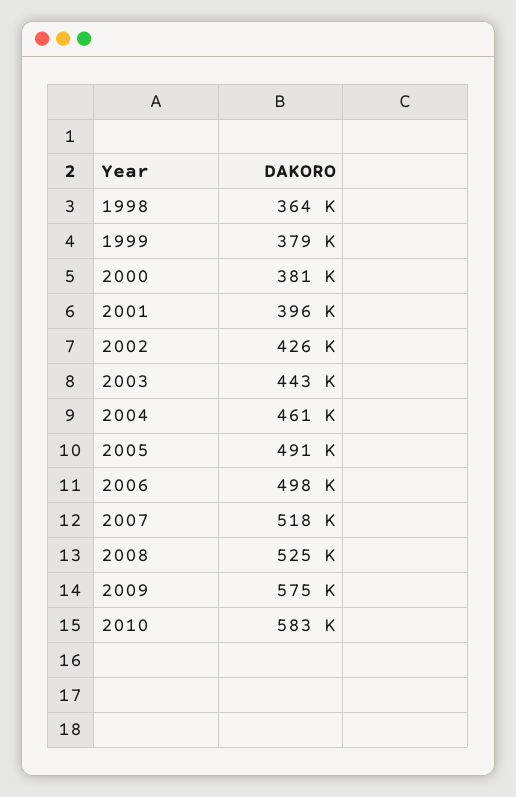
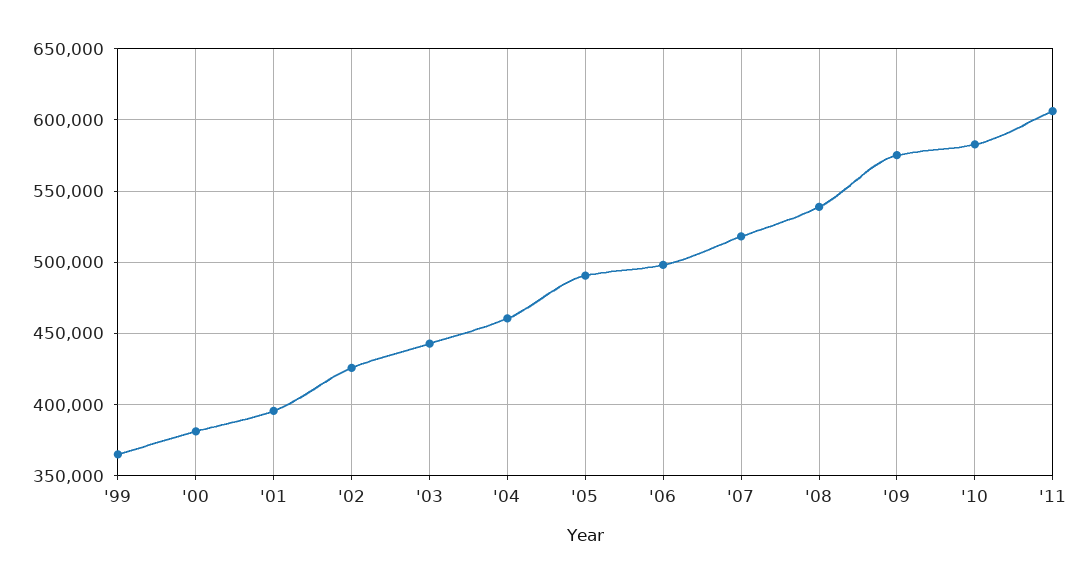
1998: 364000 -> none
1999: 379000 -> 365000
2008: 525000 -> 540000
'11: none -> 605000

